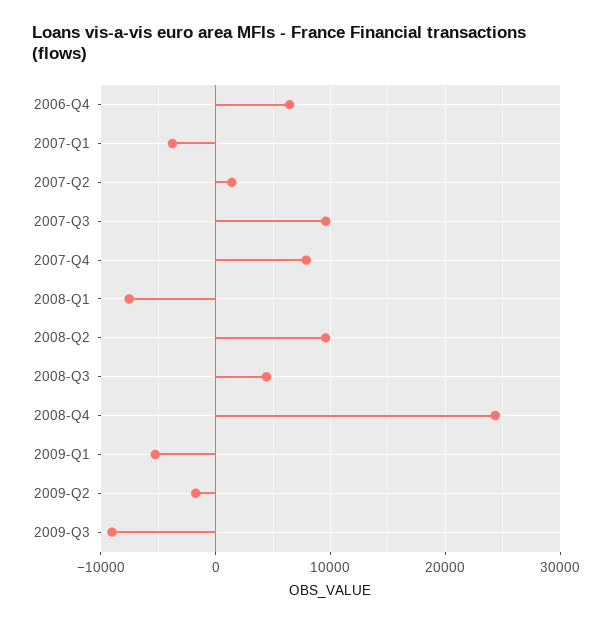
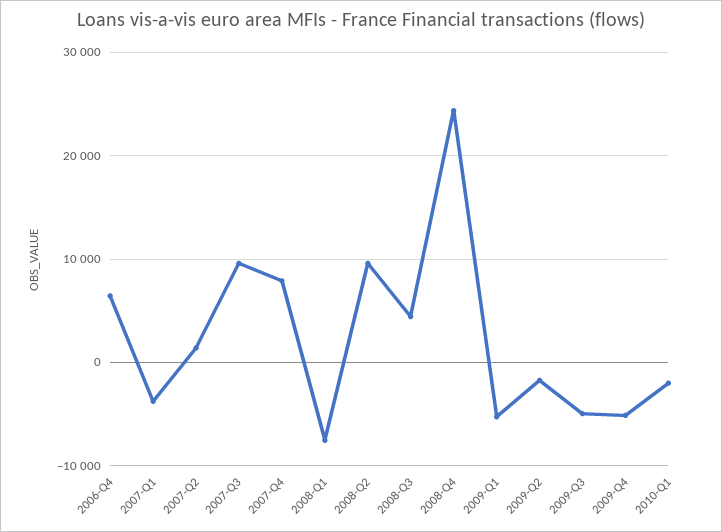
2009-Q3: -9000 -> -5000
2009-Q4: none -> -5000
2010-Q1: none -> -2000

